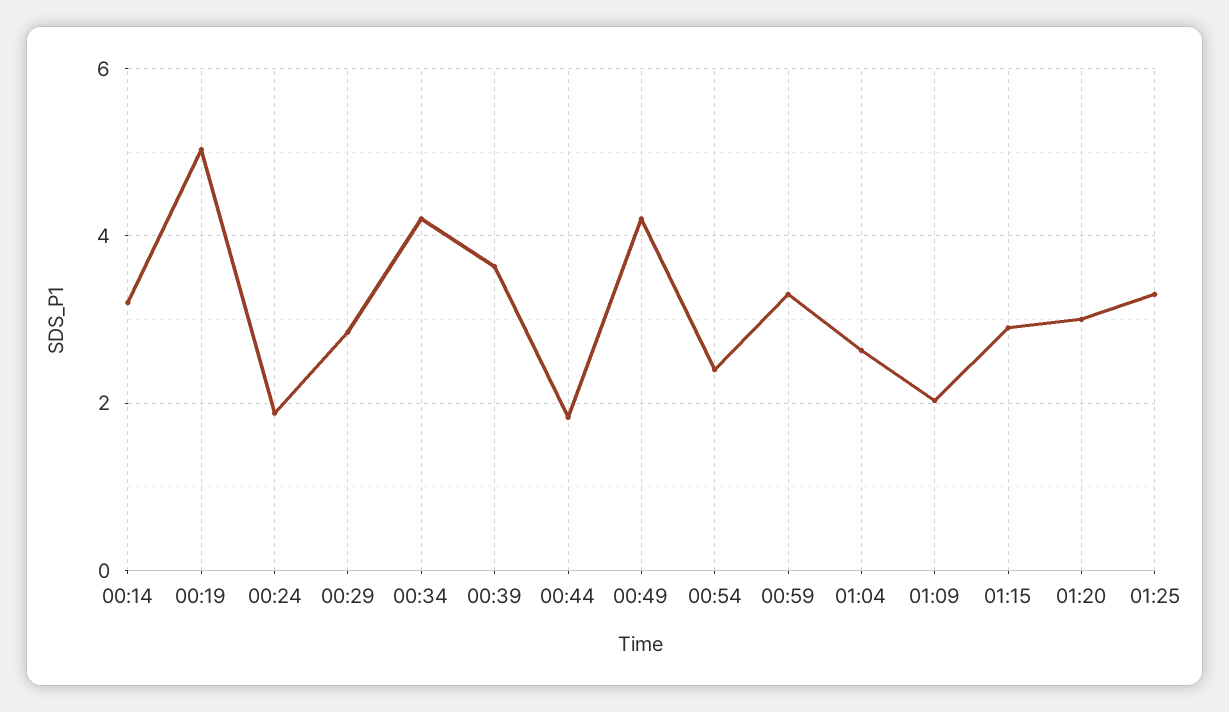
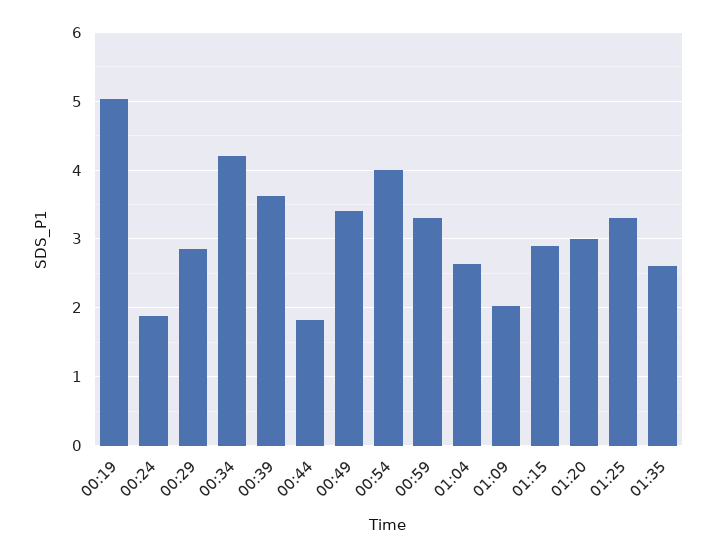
00:14: 3.2 -> none
00:49: 4.2 -> 3.4
00:54: 2.4 -> 4
01:35: none -> 2.6

